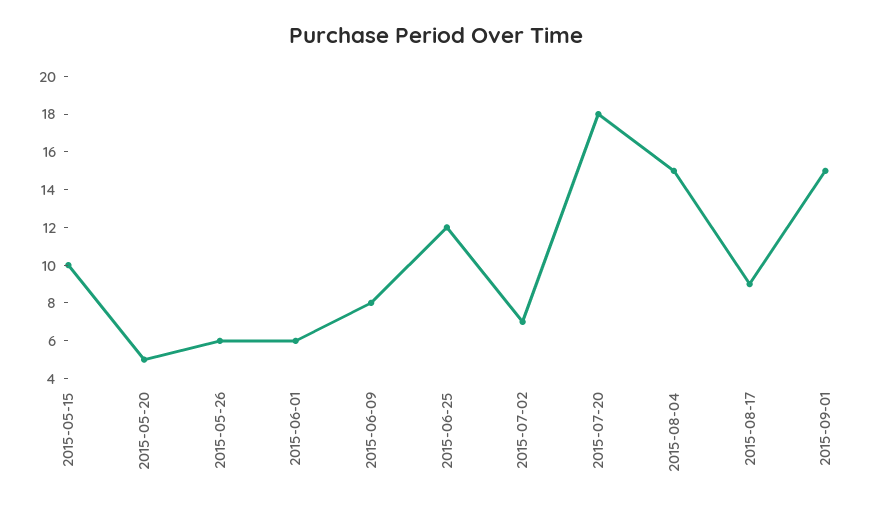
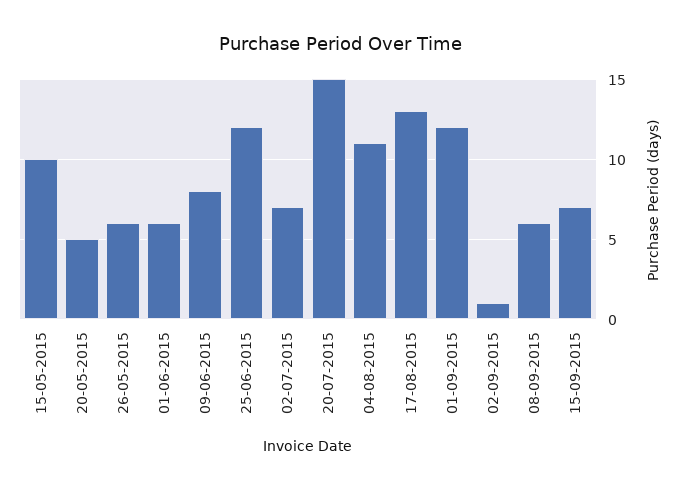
2015-07-20: 18 -> 15
2015-08-04: 15 -> 11
2015-08-17: 9 -> 13
2015-09-01: 15 -> 12
02-09-2015: none -> 1
08-09-2015: none -> 6
15-09-2015: none -> 7

